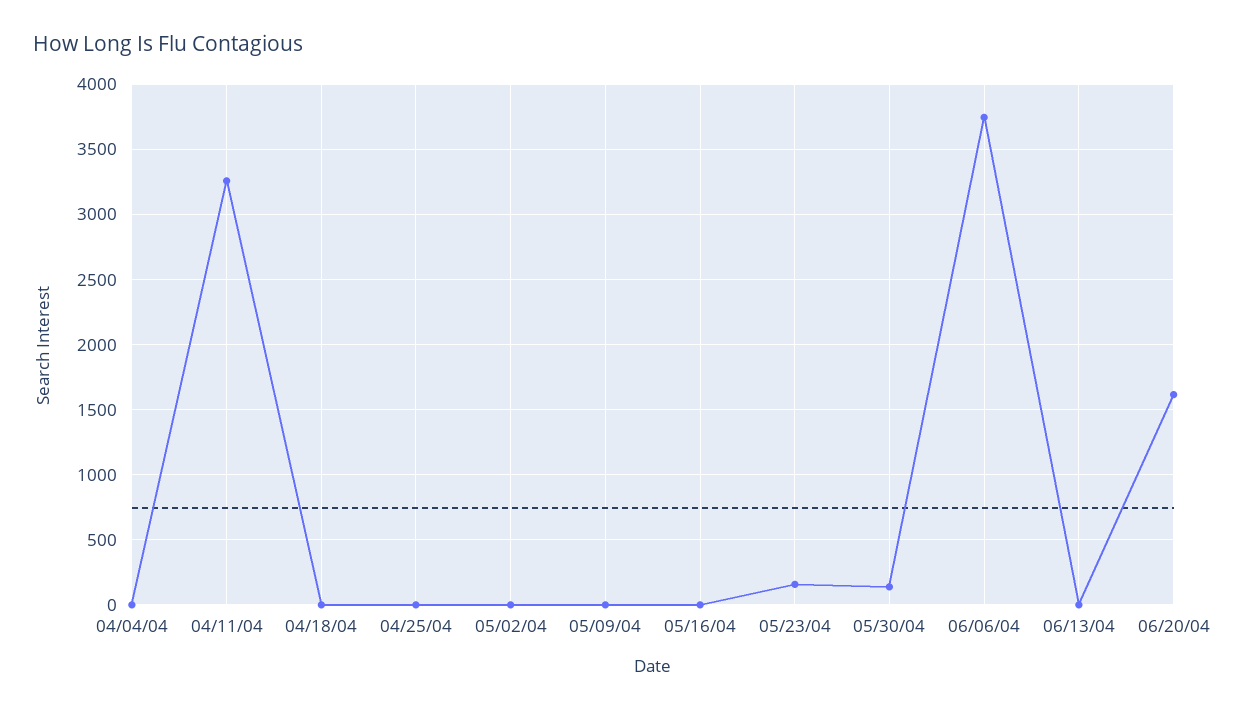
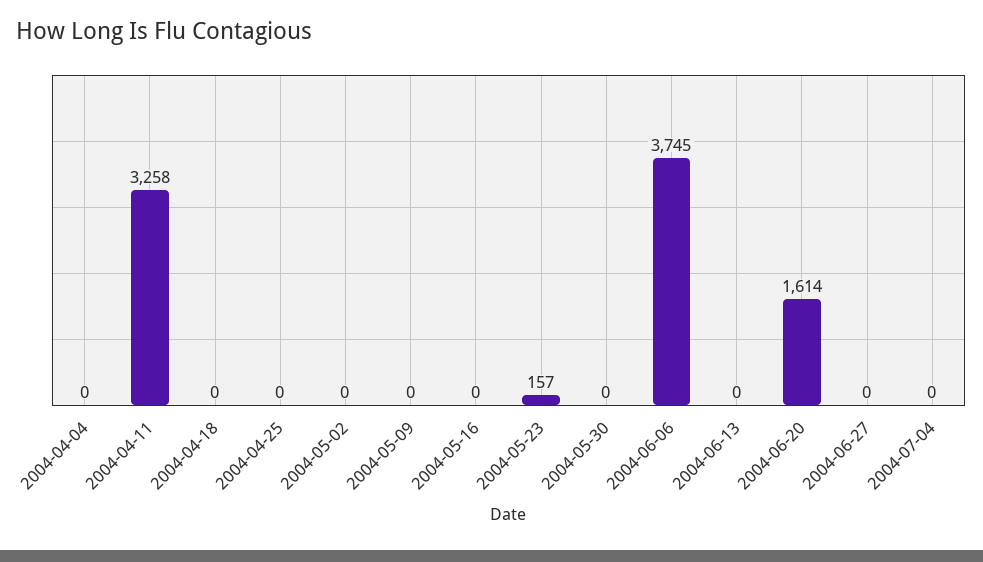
05/30/04: 150 -> 0
2004-06-27: none -> 0
2004-07-04: none -> 0

